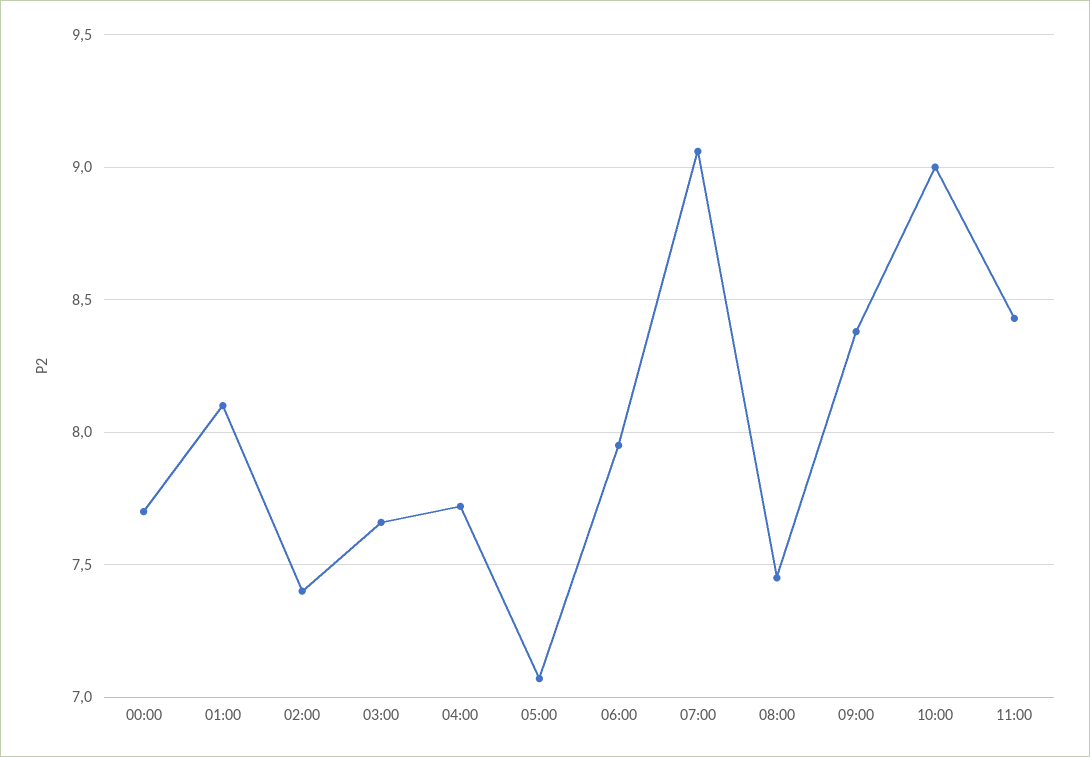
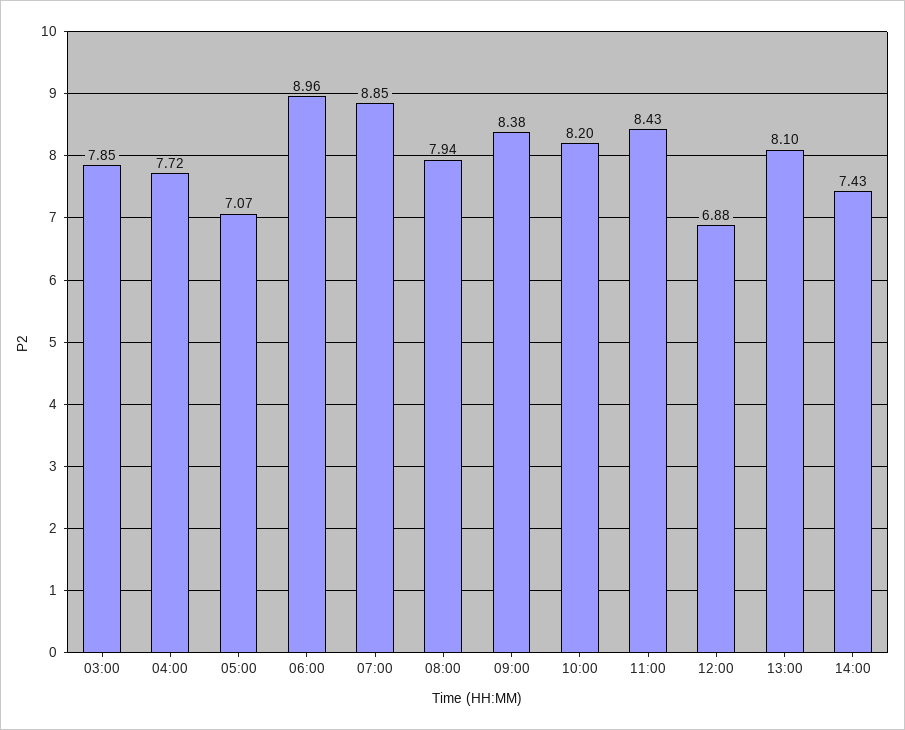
00:00: 7.7 -> none
01:00: 8.1 -> none
02:00: 7.4 -> none
03:00: 7.65 -> 7.85
06:00: 7.95 -> 8.96
07:00: 9.05 -> 8.85
08:00: 7.45 -> 7.94
10:00: 9 -> 8.2
12:00: none -> 6.88
13:00: none -> 8.1
14:00: none -> 7.43

